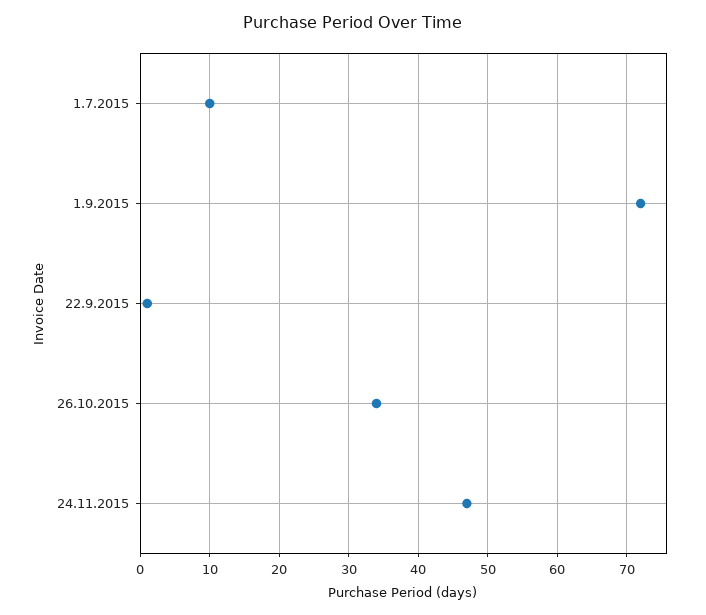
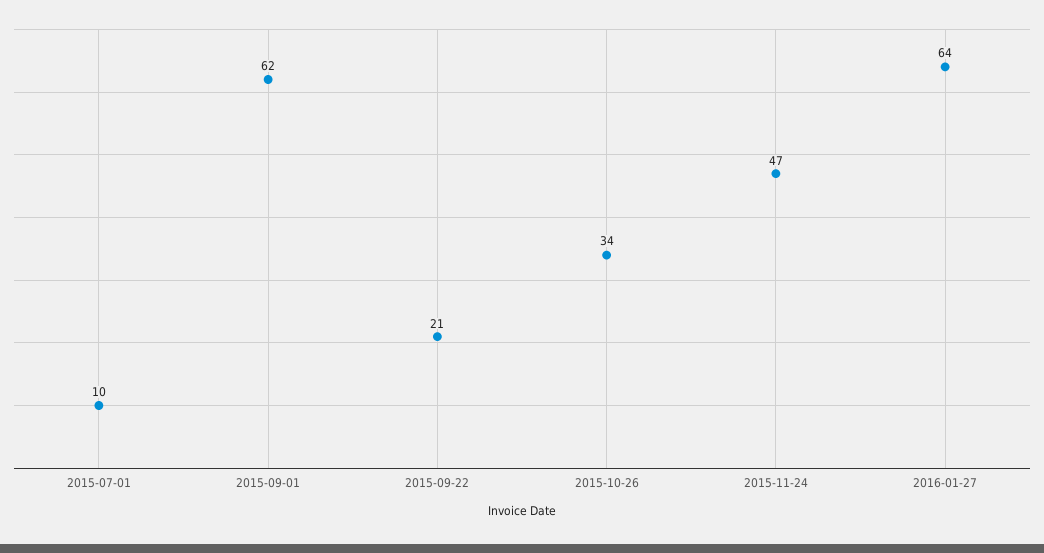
1.9.2015: 72 -> 62
22.9.2015: 1 -> 21
2016-01-27: none -> 64

